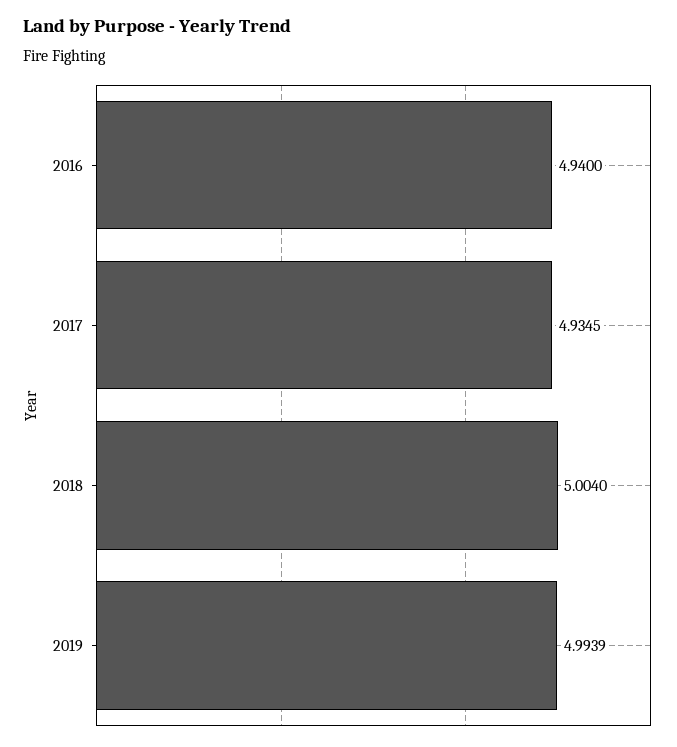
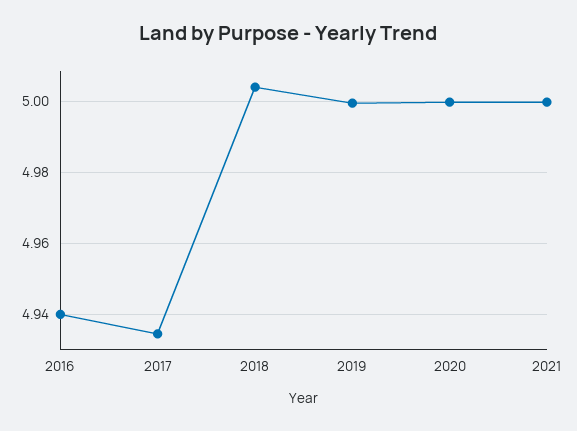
2019: 4.9939 -> 5
2020: none -> 5
2021: none -> 5

